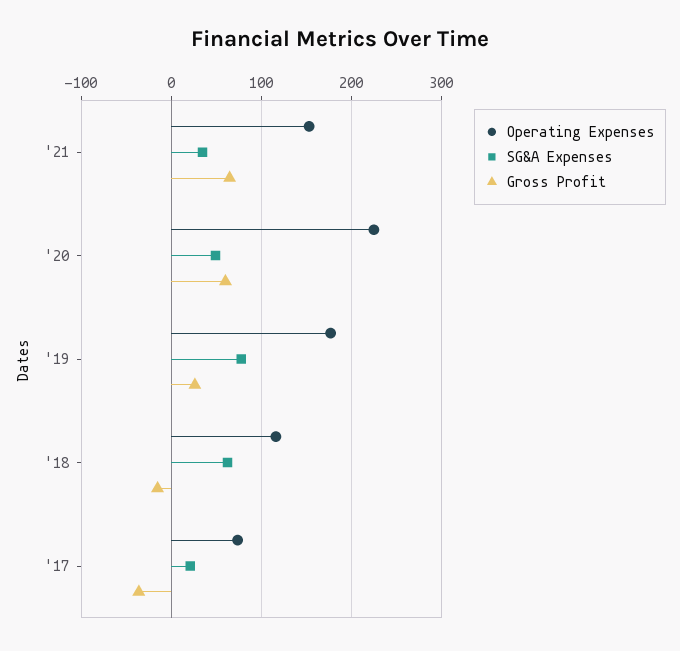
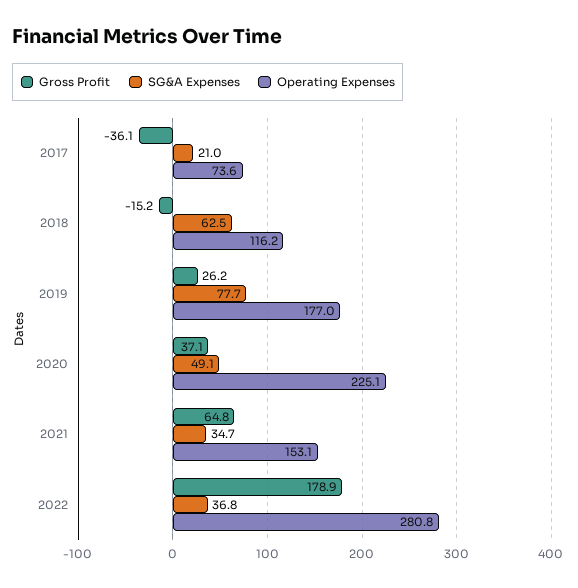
Gross Profit, '20: 60 -> 37.1
Gross Profit, 2022: none -> 178.9
SG&A Expenses, 2022: none -> 36.8
Operating Expenses, 2022: none -> 280.8

